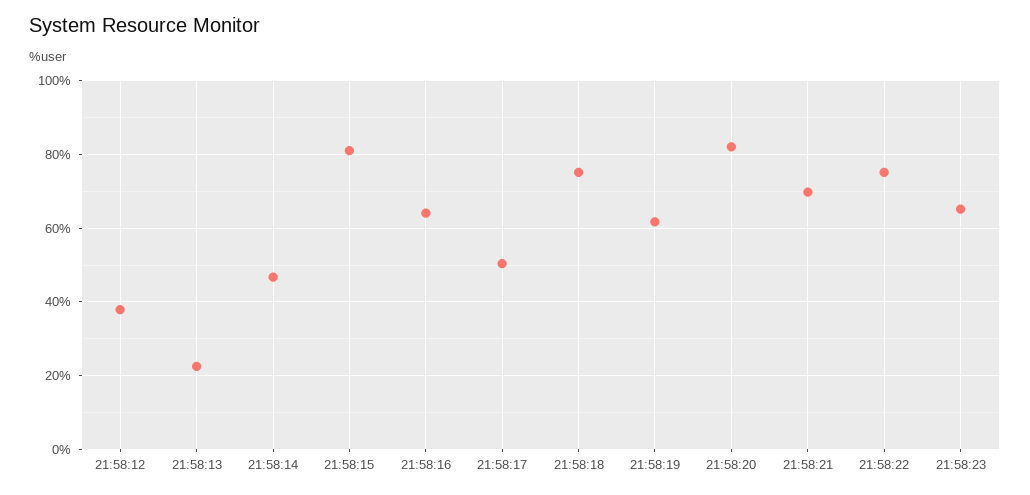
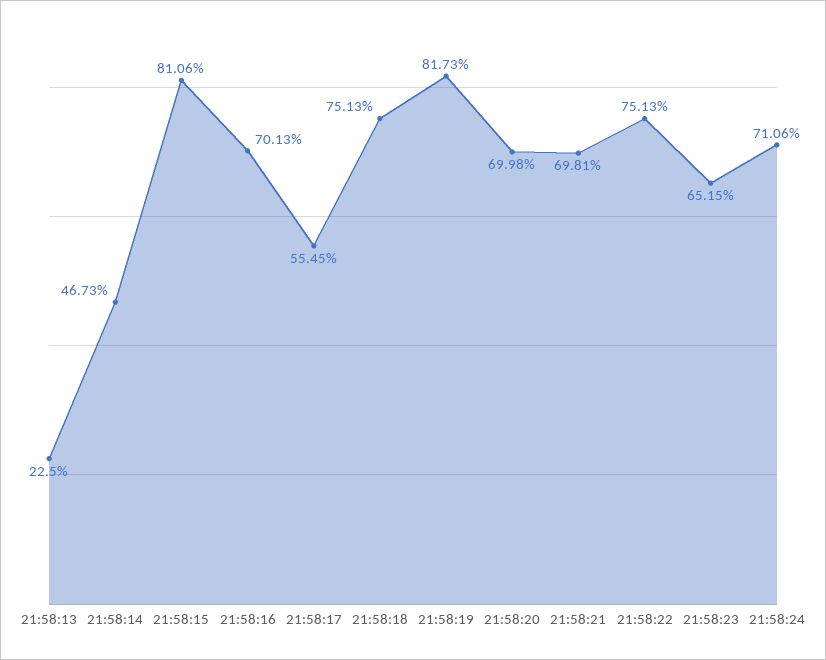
21:58:12: 38 -> none
21:58:16: 64 -> 70.13
21:58:17: 50 -> 55.45
21:58:19: 62 -> 81.73
21:58:20: 82 -> 69.98
21:58:24: none -> 71.06

